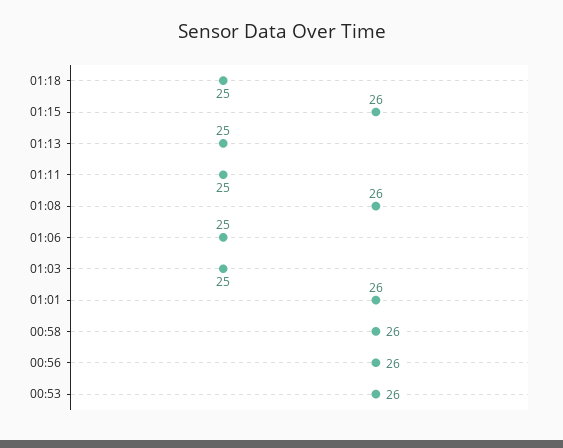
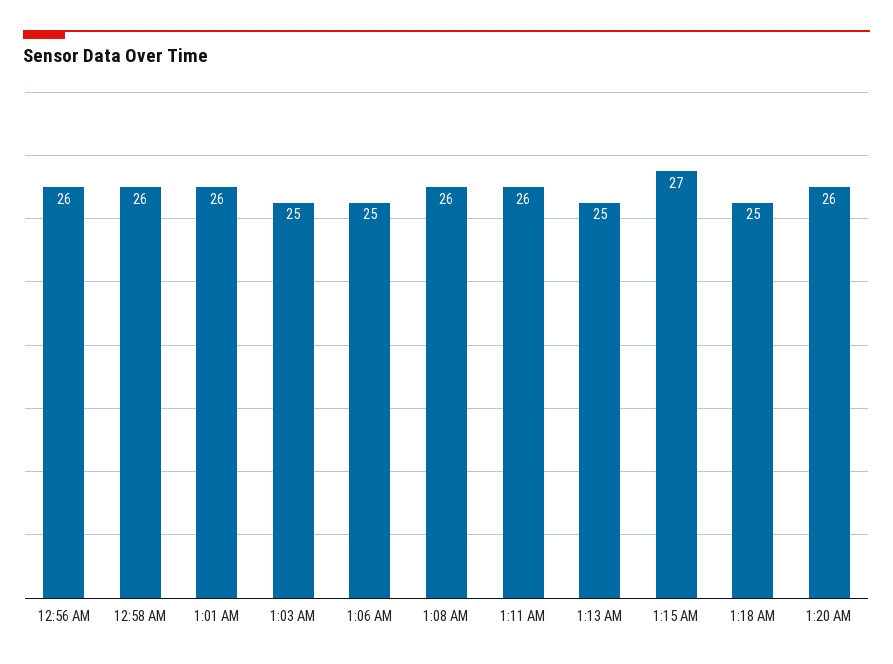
01:15: 26 -> 27
01:11: 25 -> 26
00:53: 26 -> none
1:20 AM: none -> 26

